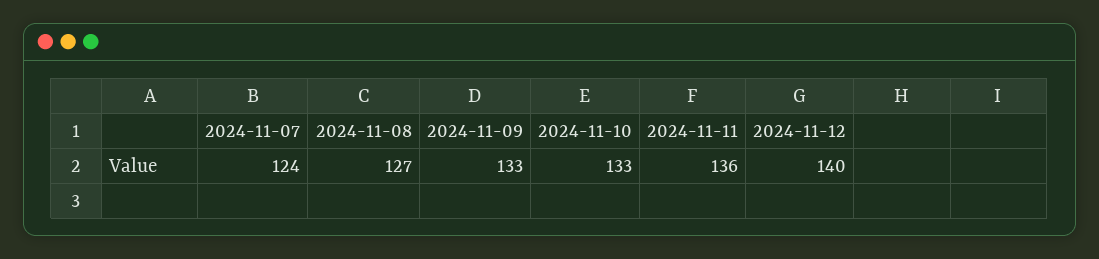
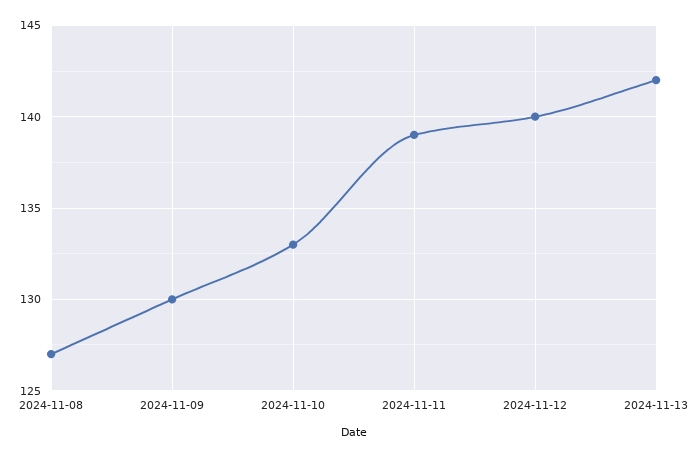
2024-11-07: 124 -> none
2024-11-09: 133 -> 130
2024-11-11: 136 -> 139
2024-11-13: none -> 142

